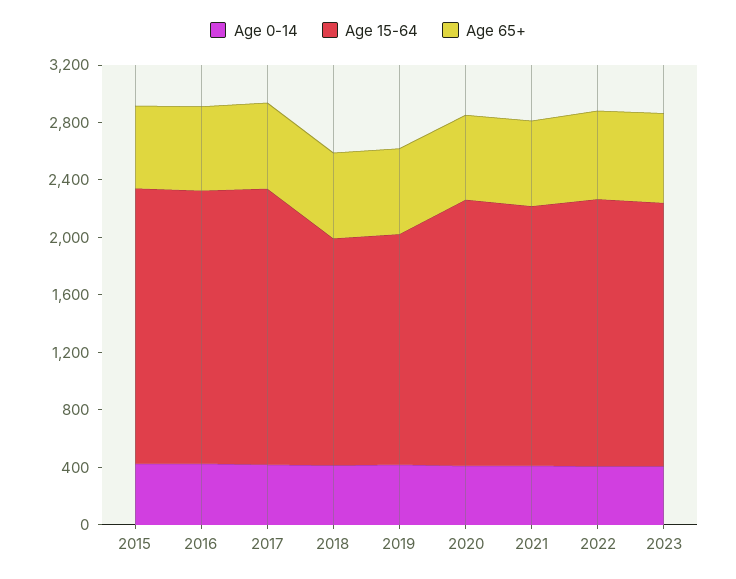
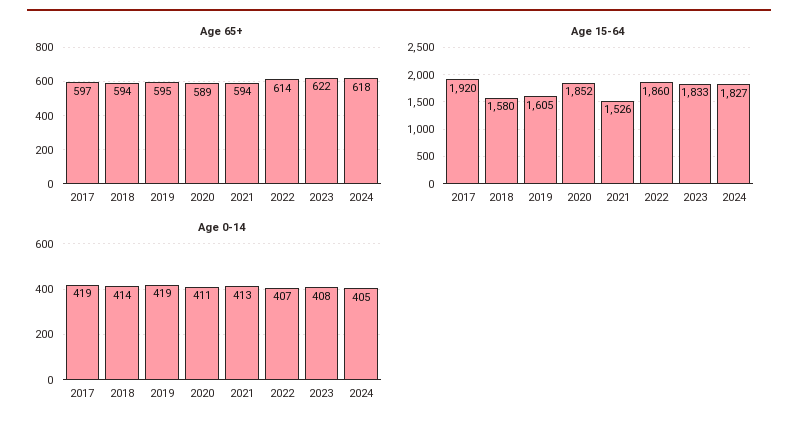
Age 0-14, 2015: 400 -> none
Age 15-64, 2015: 1900 -> none
Age 65+, 2015: 600 -> none
Age 0-14, 2016: 400 -> none
Age 15-64, 2016: 1900 -> none
Age 65+, 2016: 600 -> none
Age 15-64, 2021: 1800 -> 1526
Age 65+, 2024: none -> 618
Age 15-64, 2024: none -> 1827
Age 0-14, 2024: none -> 405

